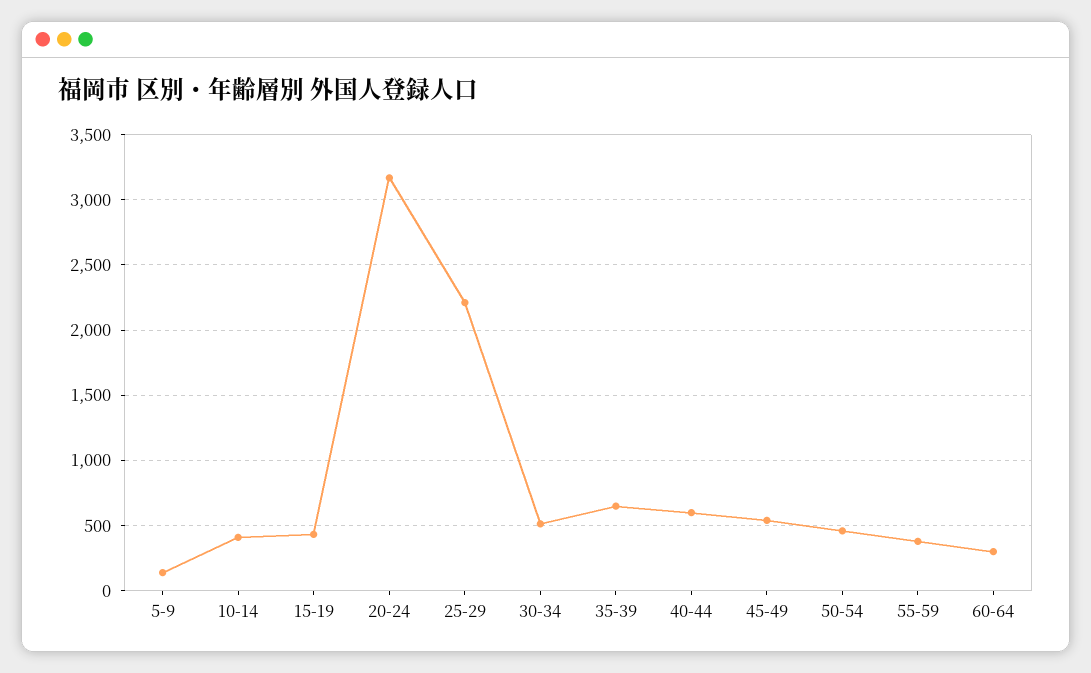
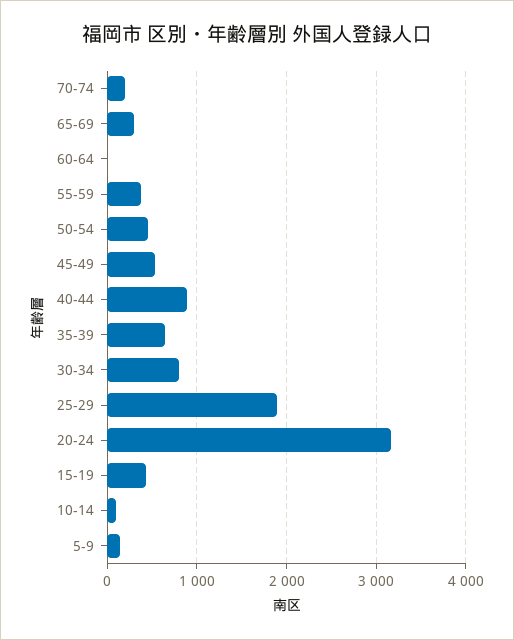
10-14: 400 -> 100
25-29: 2200 -> 1900
30-34: 500 -> 800
40-44: 600 -> 900
60-64: 300 -> 0
70-74: none -> 200
65-69: none -> 300

